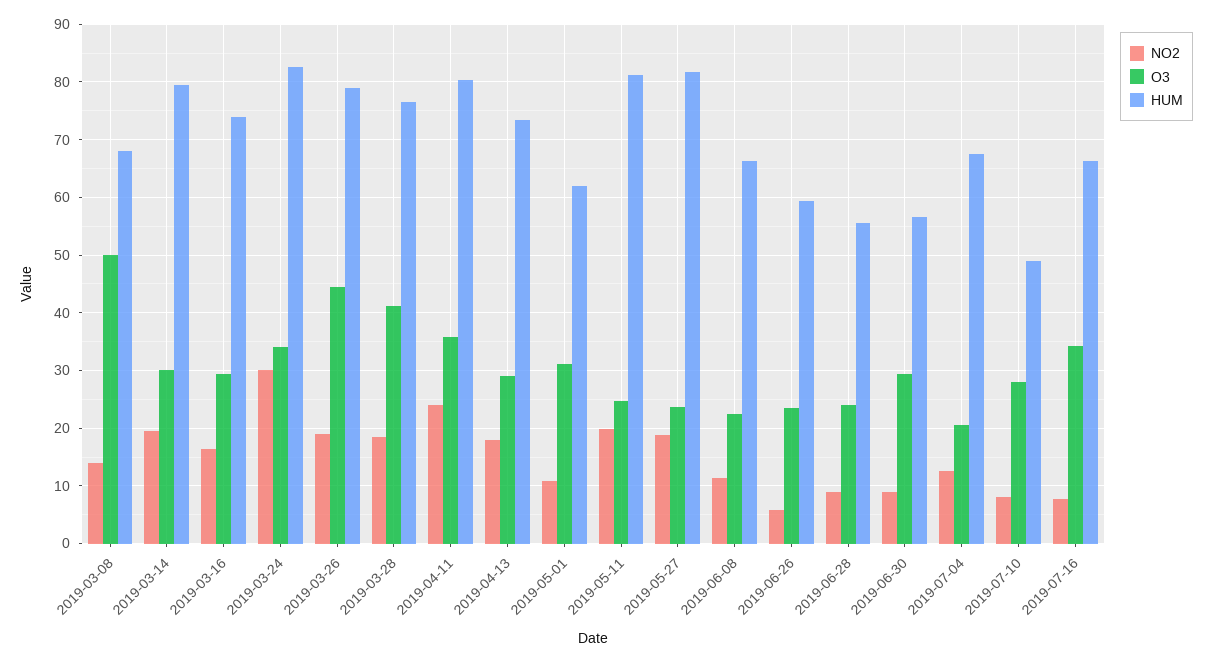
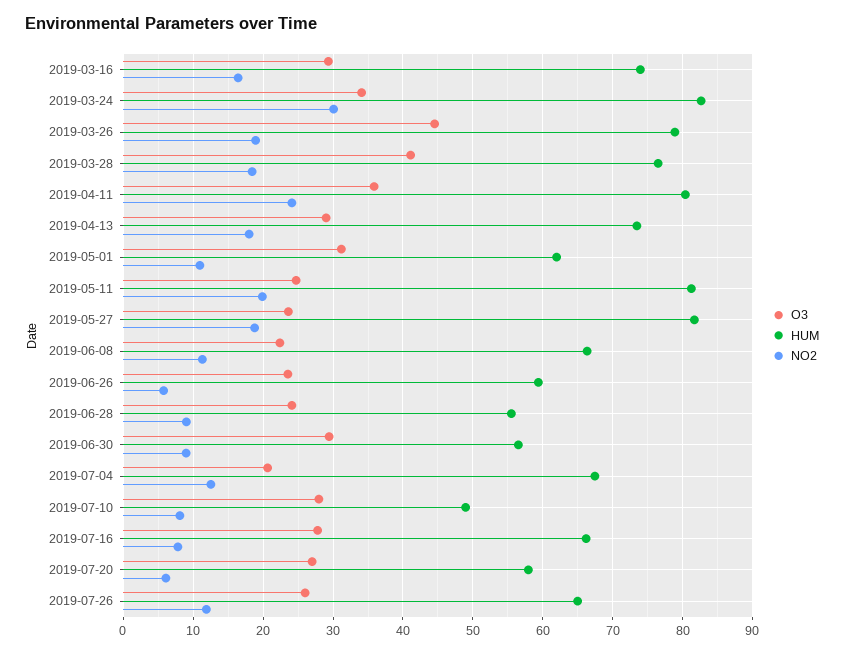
NO2, 2019-03-08: 14 -> none
O3, 2019-03-08: 50 -> none
HUM, 2019-03-08: 68 -> none
NO2, 2019-03-14: 20 -> none
O3, 2019-03-14: 30 -> none
HUM, 2019-03-14: 80 -> none
O3, 2019-07-16: 34 -> 28
O3, 2019-07-20: none -> 27
HUM, 2019-07-20: none -> 58
NO2, 2019-07-20: none -> 6
O3, 2019-07-26: none -> 26
HUM, 2019-07-26: none -> 65
NO2, 2019-07-26: none -> 12

